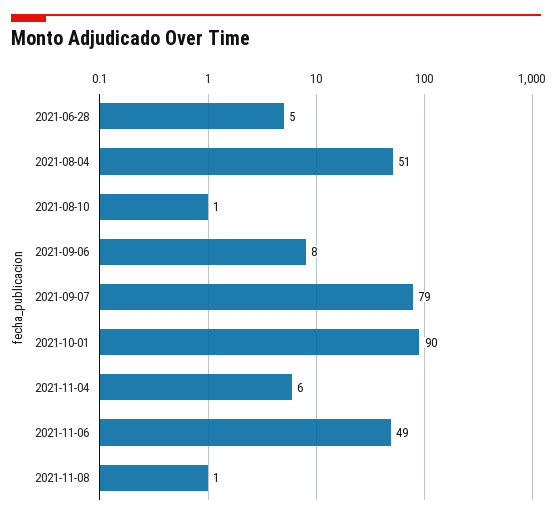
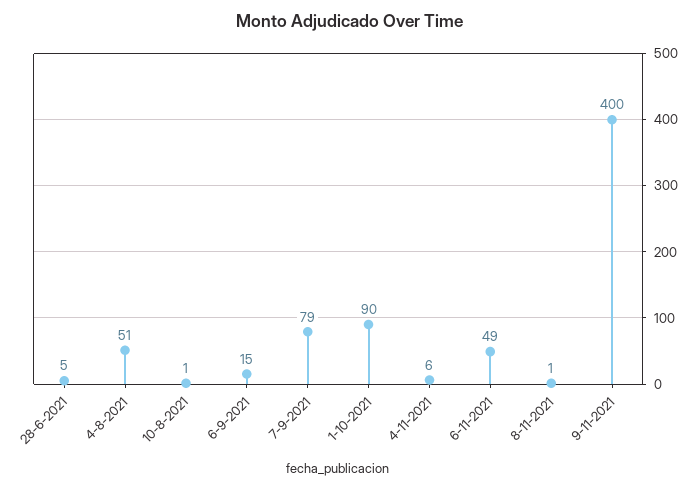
2021-09-06: 8 -> 15
9-11-2021: none -> 400

